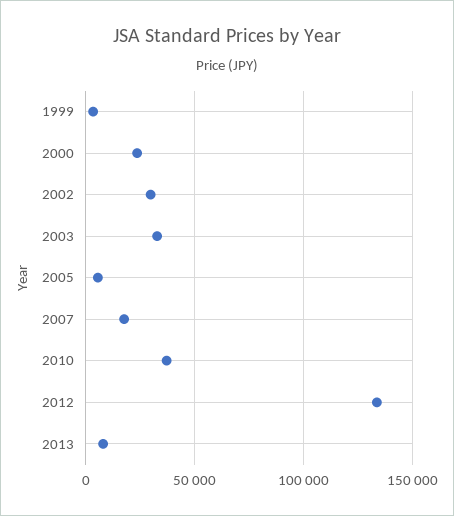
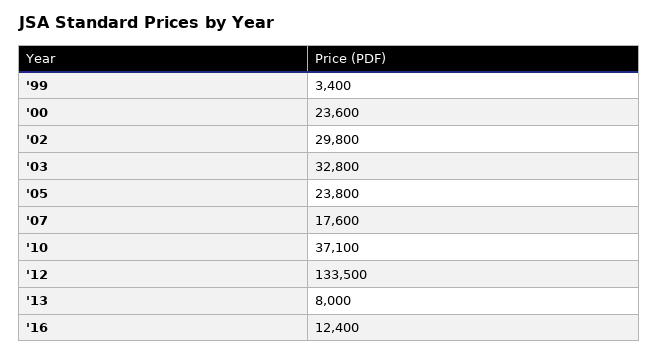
2005: 5000 -> 23800
'16: none -> 12400

